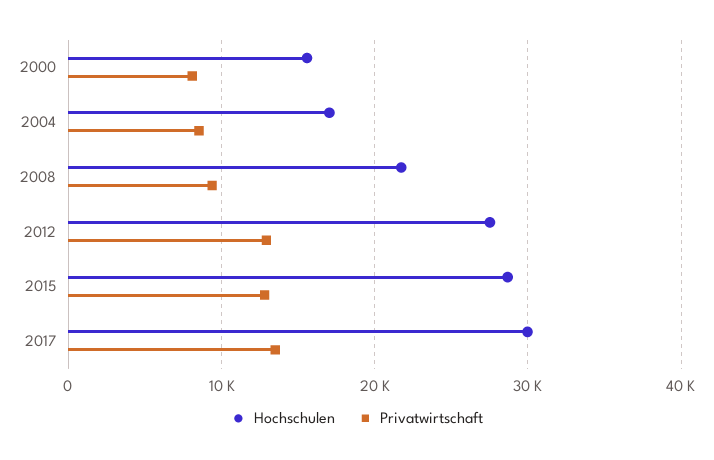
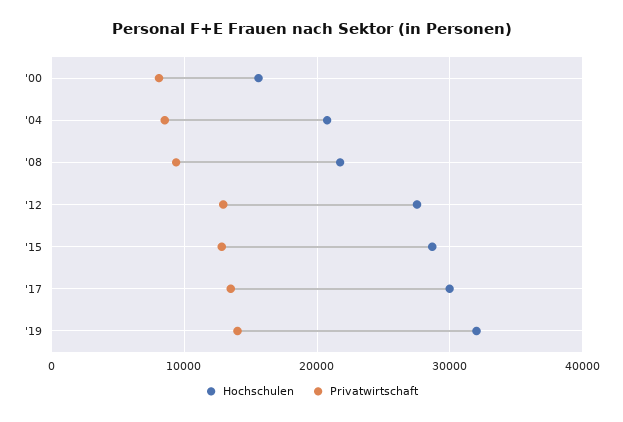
Hochschulen, 2004: 17000 -> 21000
Hochschulen, '19: none -> 32000
Privatwirtschaft, '19: none -> 14000

